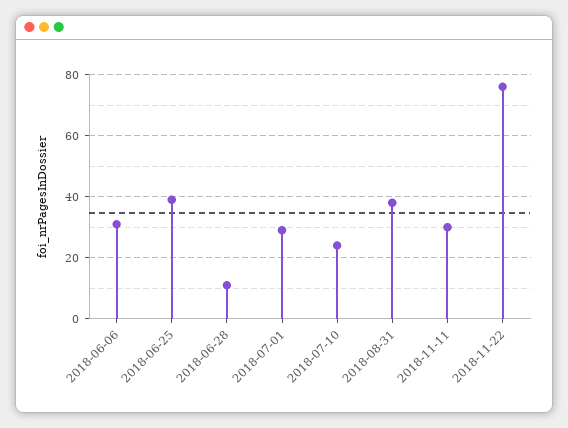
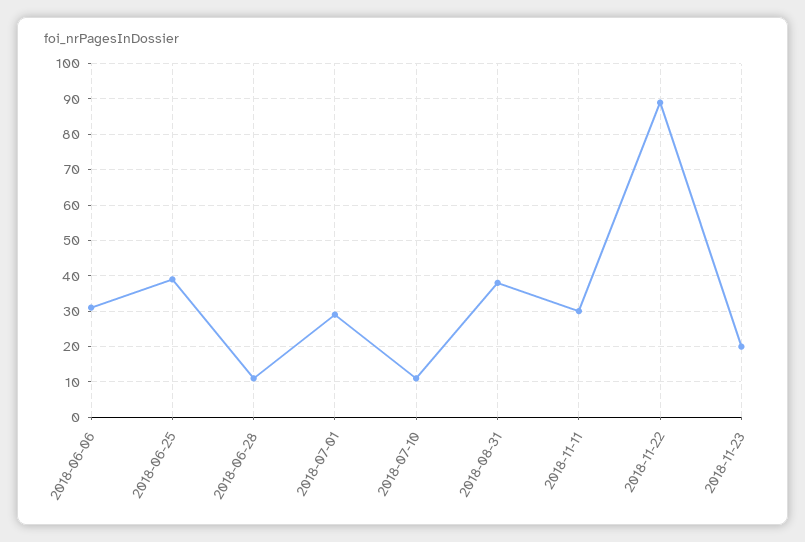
2018-07-10: 25 -> 10
2018-11-22: 75 -> 90
2018-11-23: none -> 20

